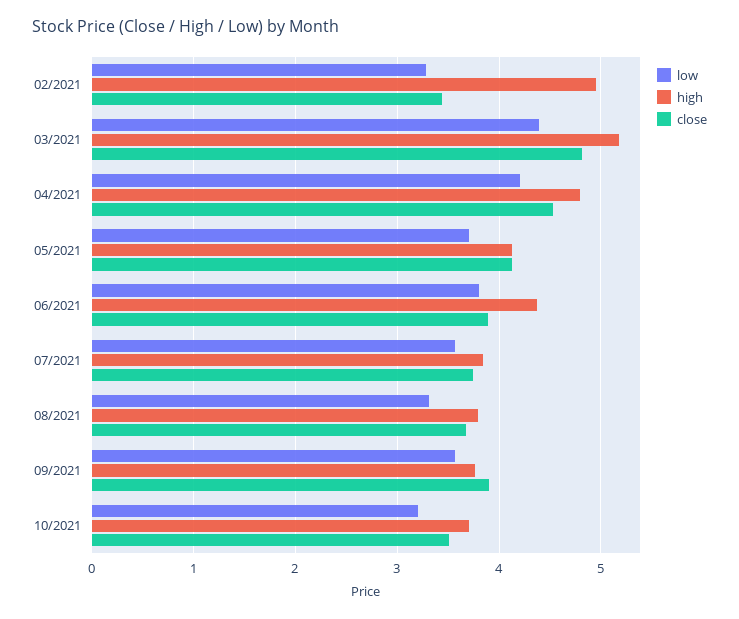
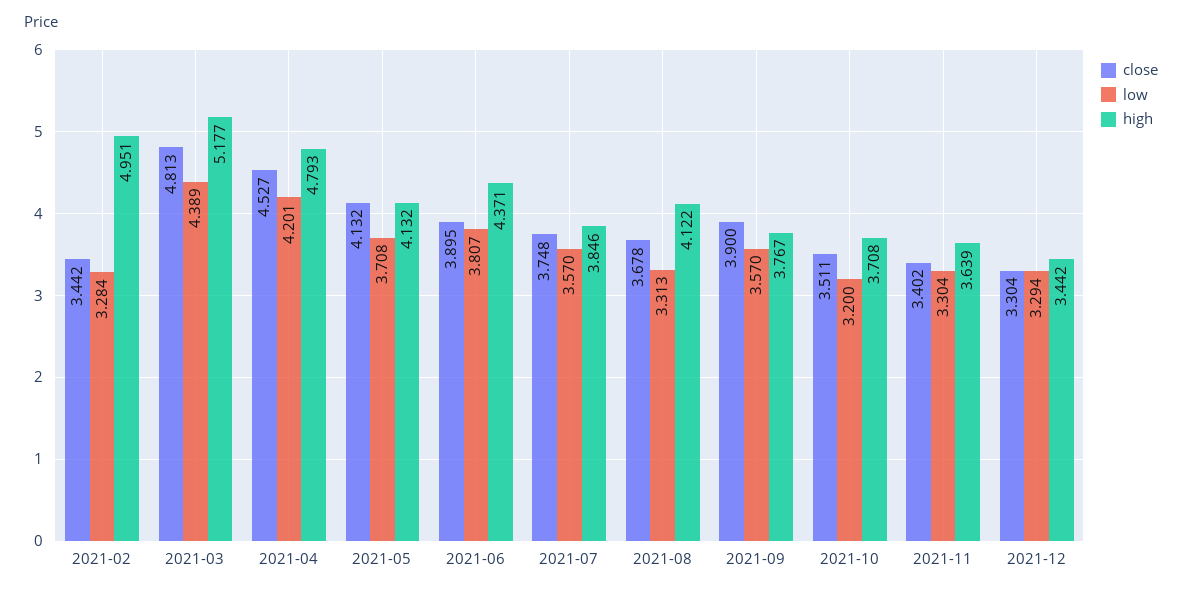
high, 08/2021: 3.8 -> 4.122
close, 2021-11: none -> 3.402
low, 2021-11: none -> 3.304
high, 2021-11: none -> 3.639
close, 2021-12: none -> 3.304
low, 2021-12: none -> 3.294
high, 2021-12: none -> 3.442

